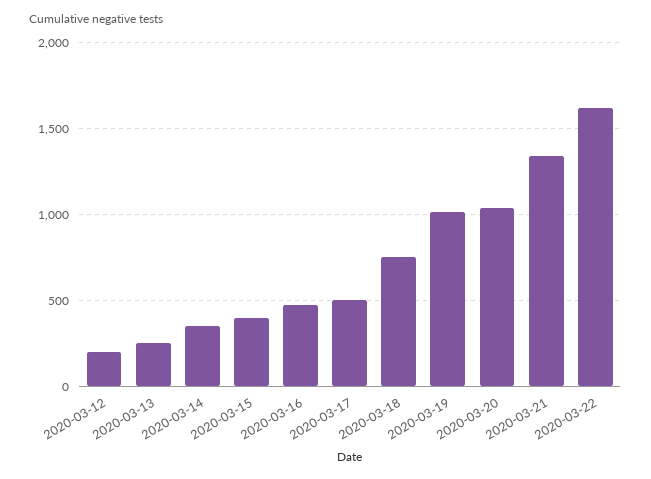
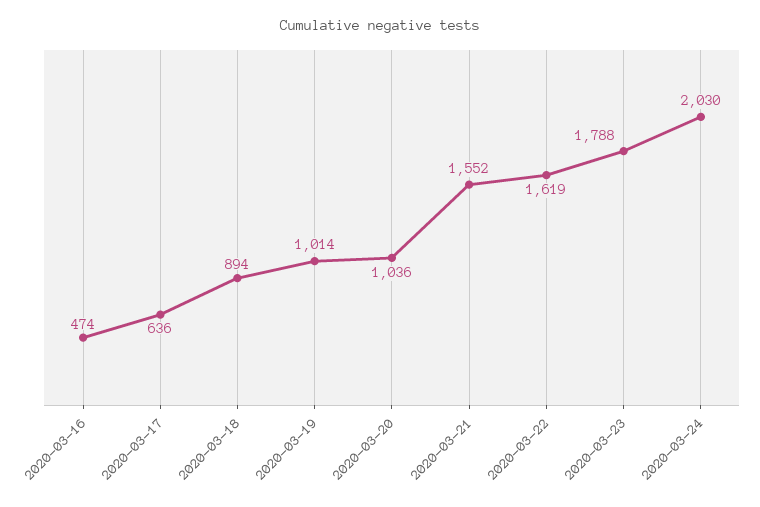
2020-03-12: 200 -> none
2020-03-13: 250 -> none
2020-03-14: 350 -> none
2020-03-15: 400 -> none
2020-03-17: 500 -> 636
2020-03-18: 750 -> 894
2020-03-21: 1350 -> 1552
2020-03-23: none -> 1788
2020-03-24: none -> 2030

